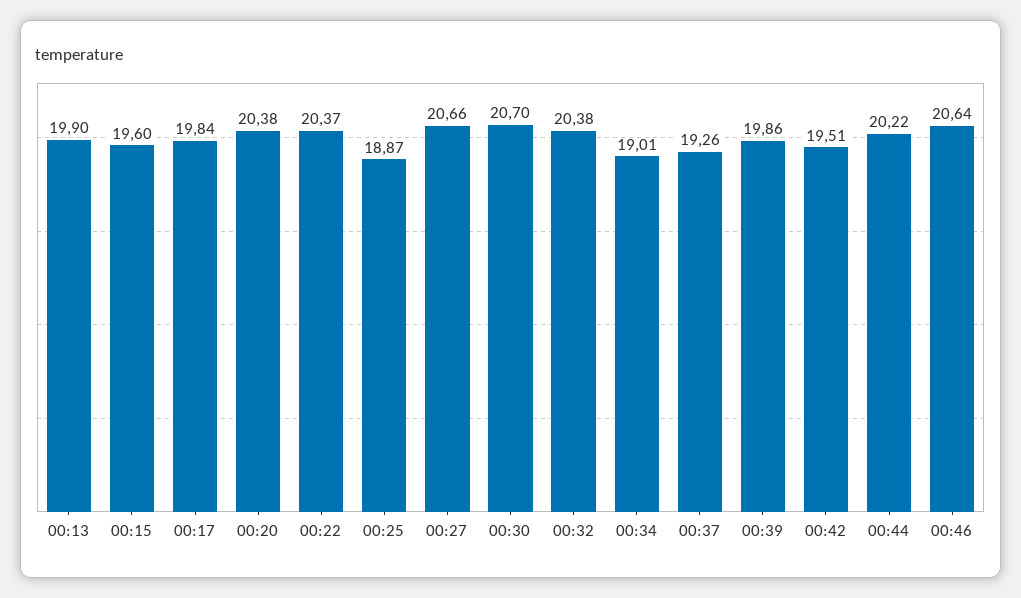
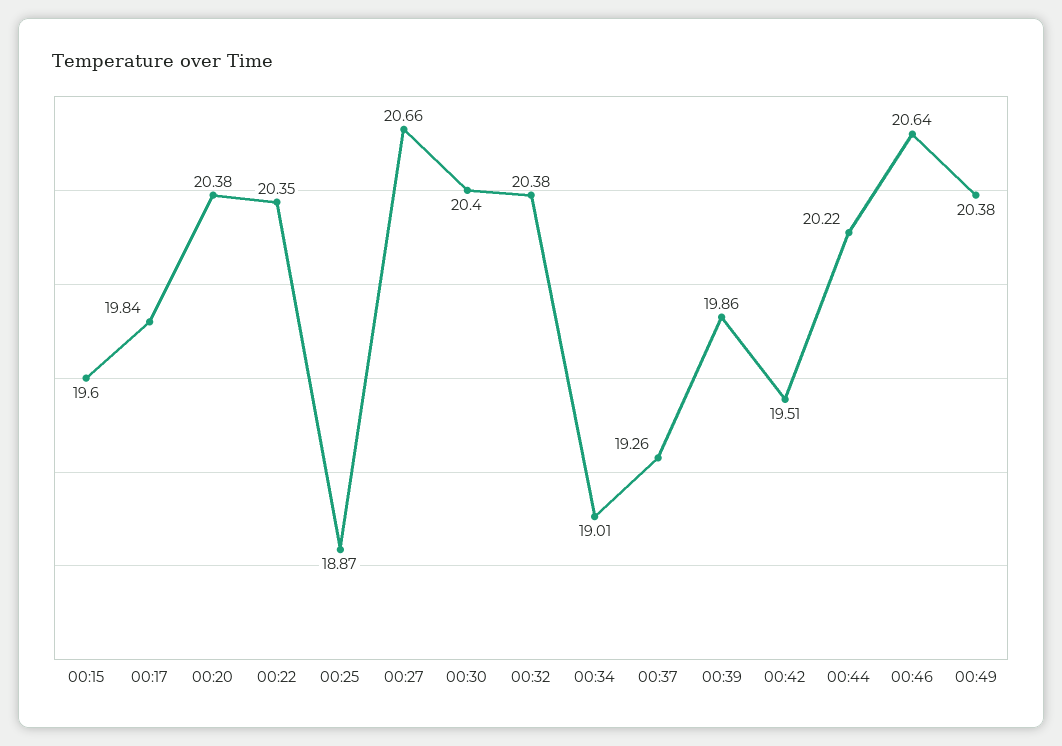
00:13: 19.9 -> none
00:22: 20.37 -> 20.35
00:30: 20.7 -> 20.4
00:49: none -> 20.38

